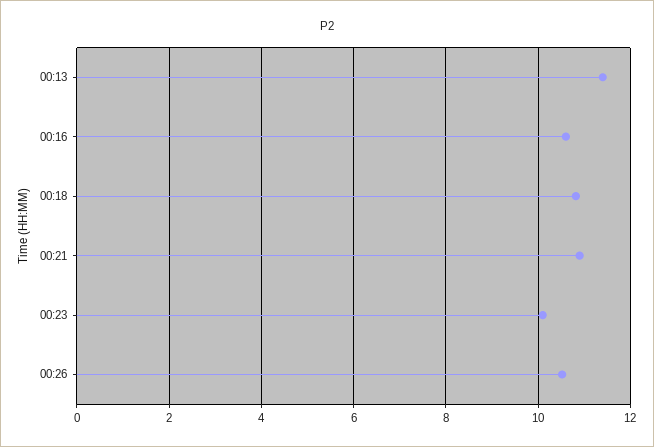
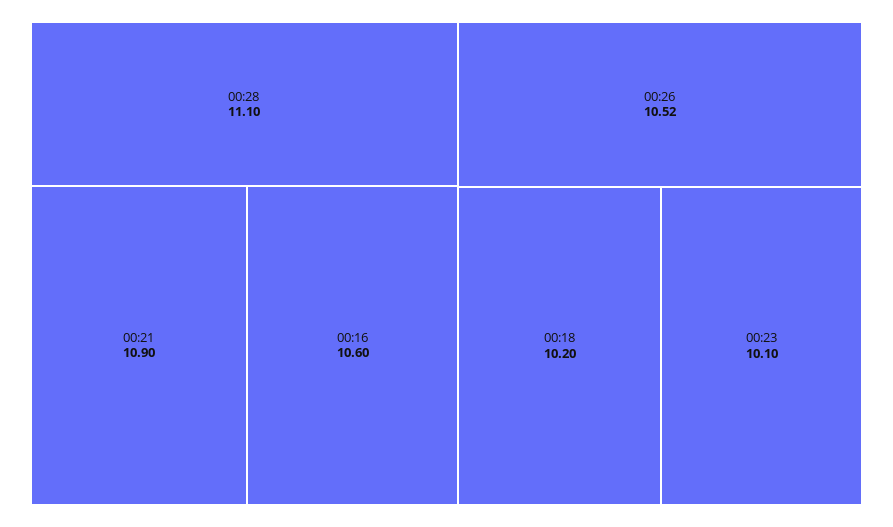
00:13: 11.4 -> none
00:18: 10.8 -> 10.2
00:28: none -> 11.1

